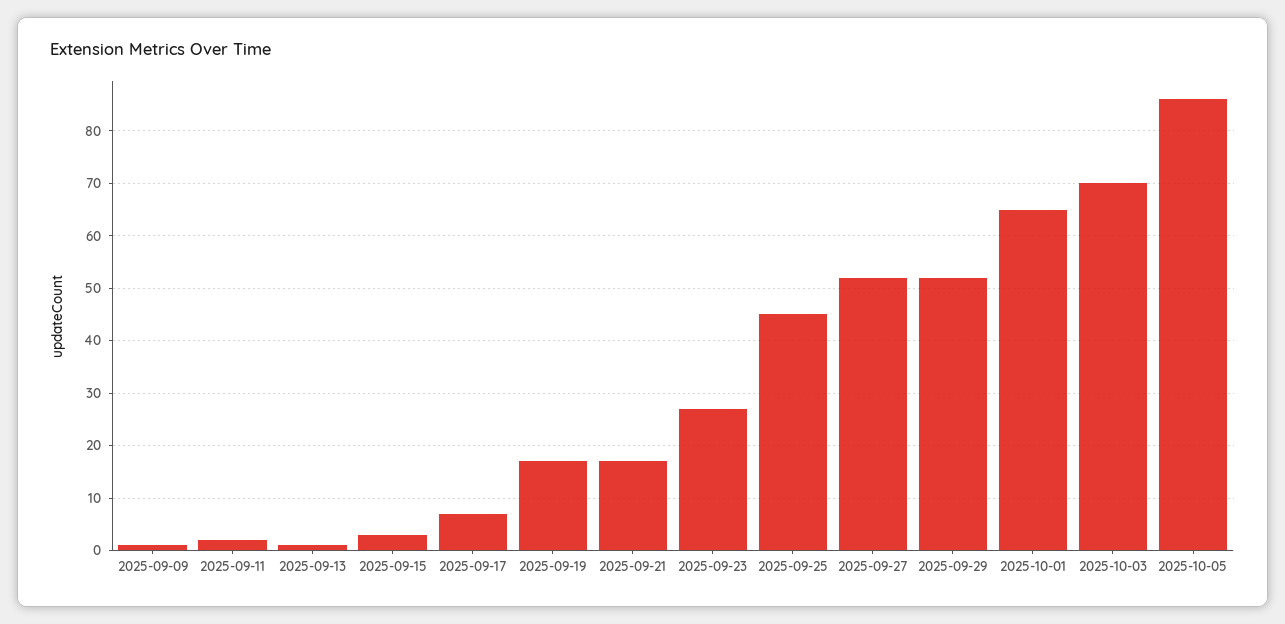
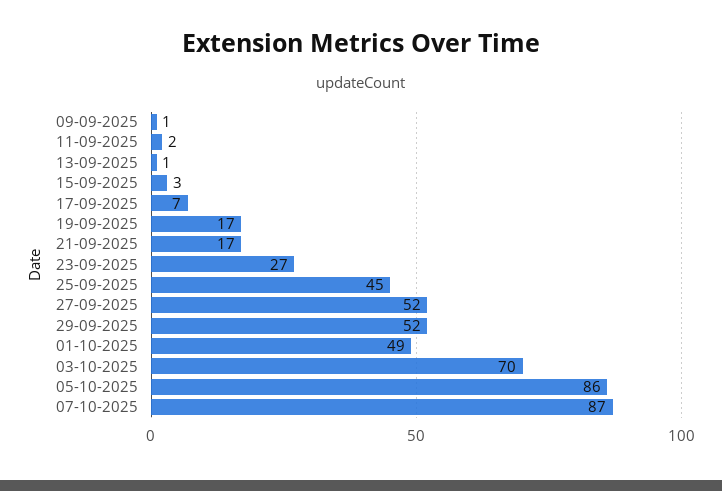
2025-10-01: 65 -> 49
07-10-2025: none -> 87

